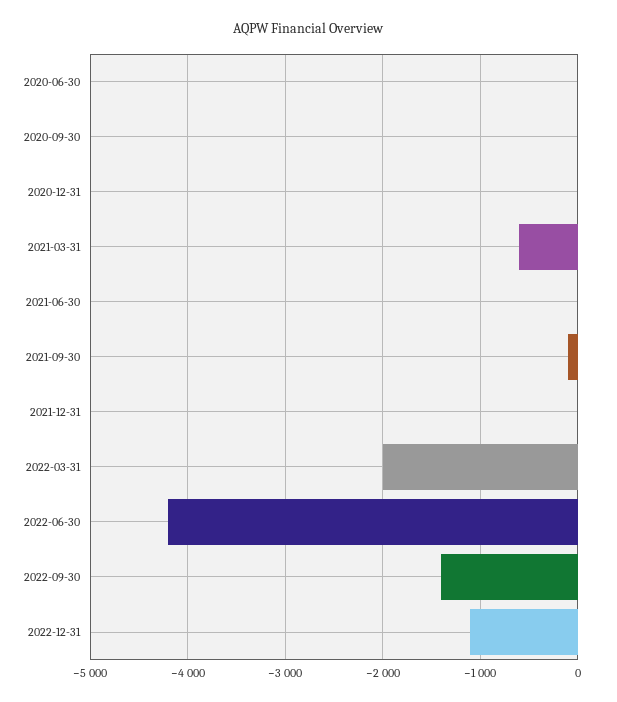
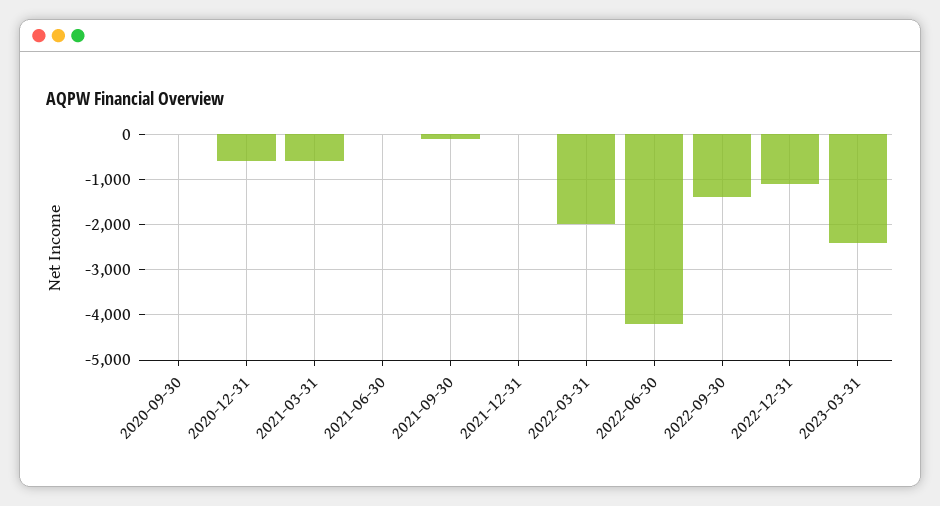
2020-06-30: 0 -> none
2020-12-31: 0 -> -600
2023-03-31: none -> -2400

